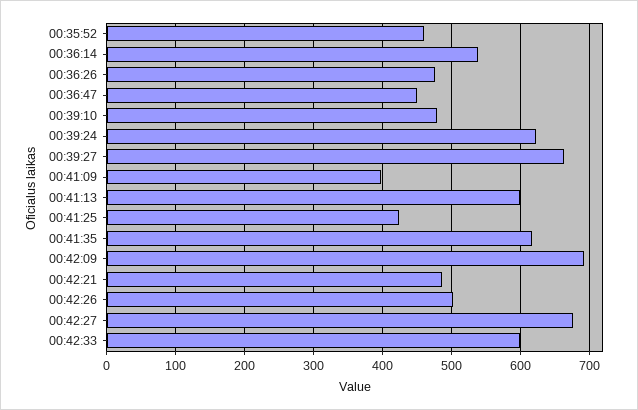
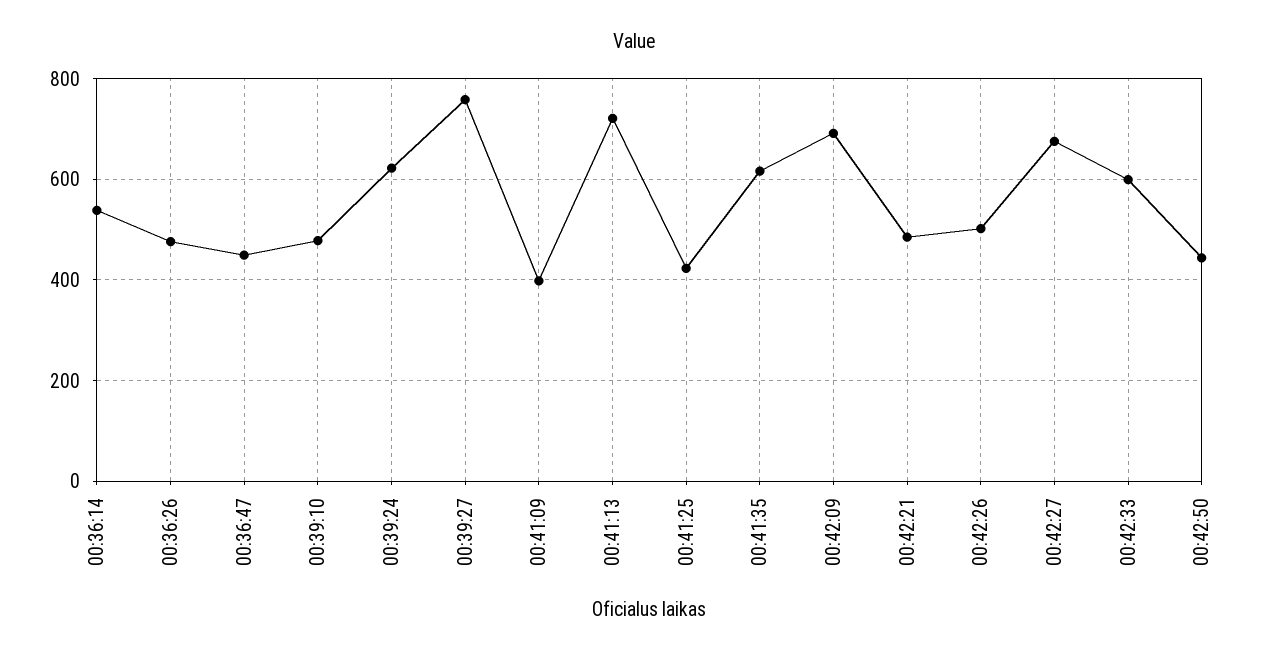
00:35:52: 460 -> none
00:39:27: 660 -> 760
00:41:13: 600 -> 720
00:42:50: none -> 440

